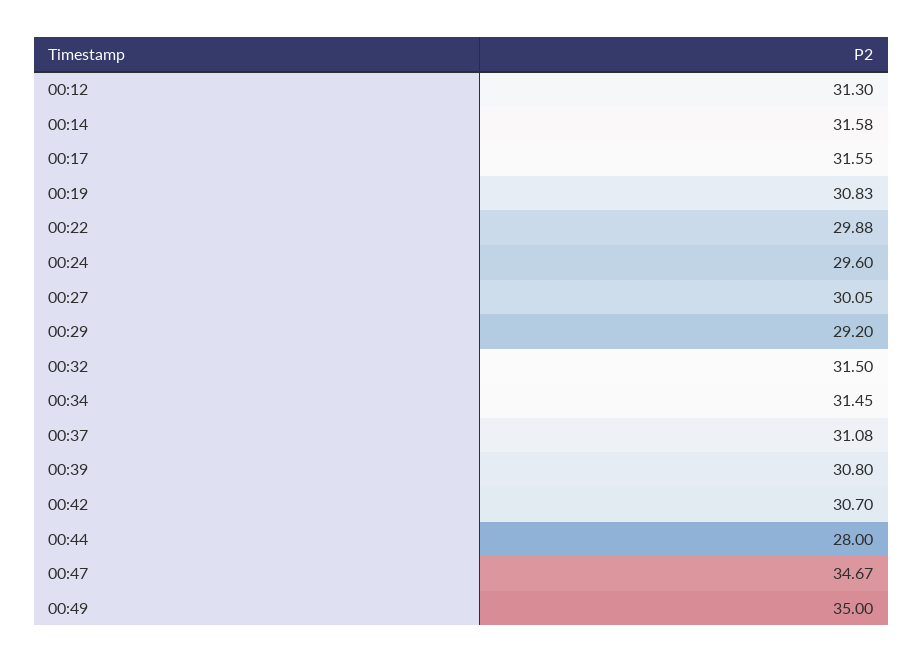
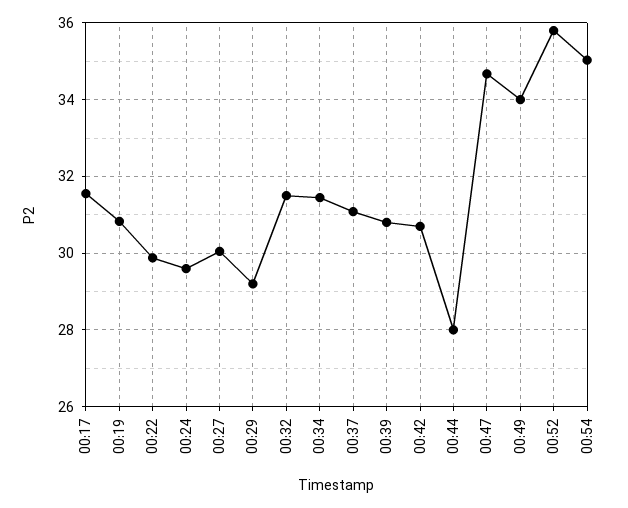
00:12: 31.3 -> none
00:14: 31.58 -> none
00:49: 35 -> 34
00:52: none -> 35.8
00:54: none -> 35

